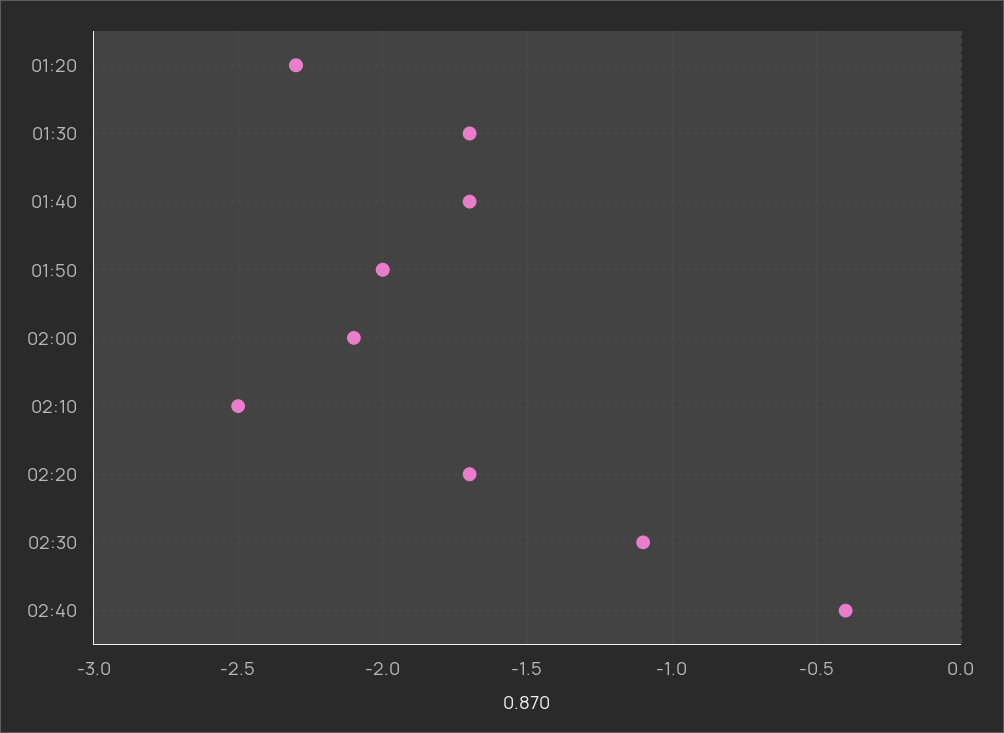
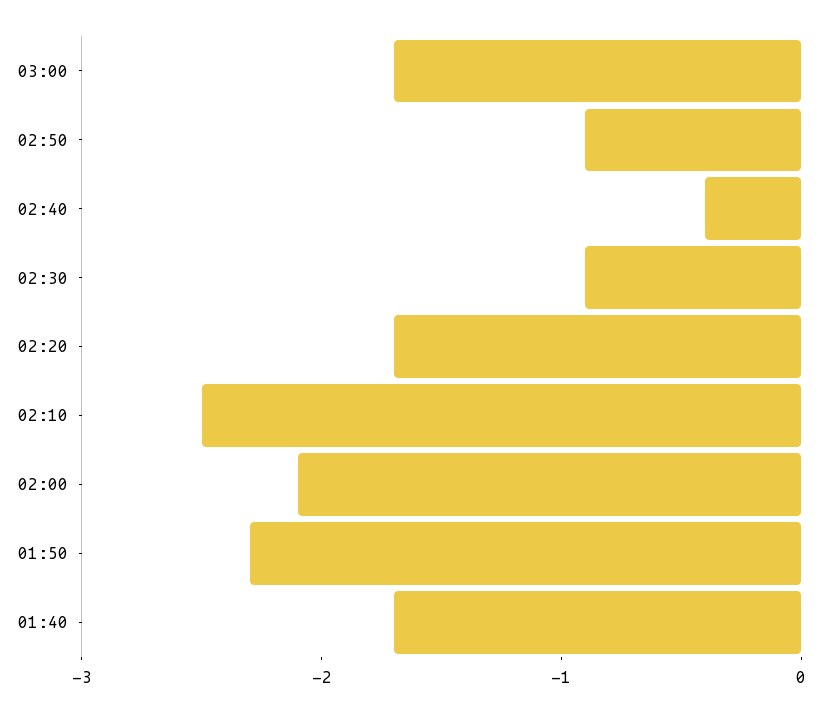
01:20: -2.3 -> none
01:30: -1.7 -> none
01:50: -2 -> -2.3
02:30: -1.1 -> -0.9
03:00: none -> -1.7
02:50: none -> -0.9

